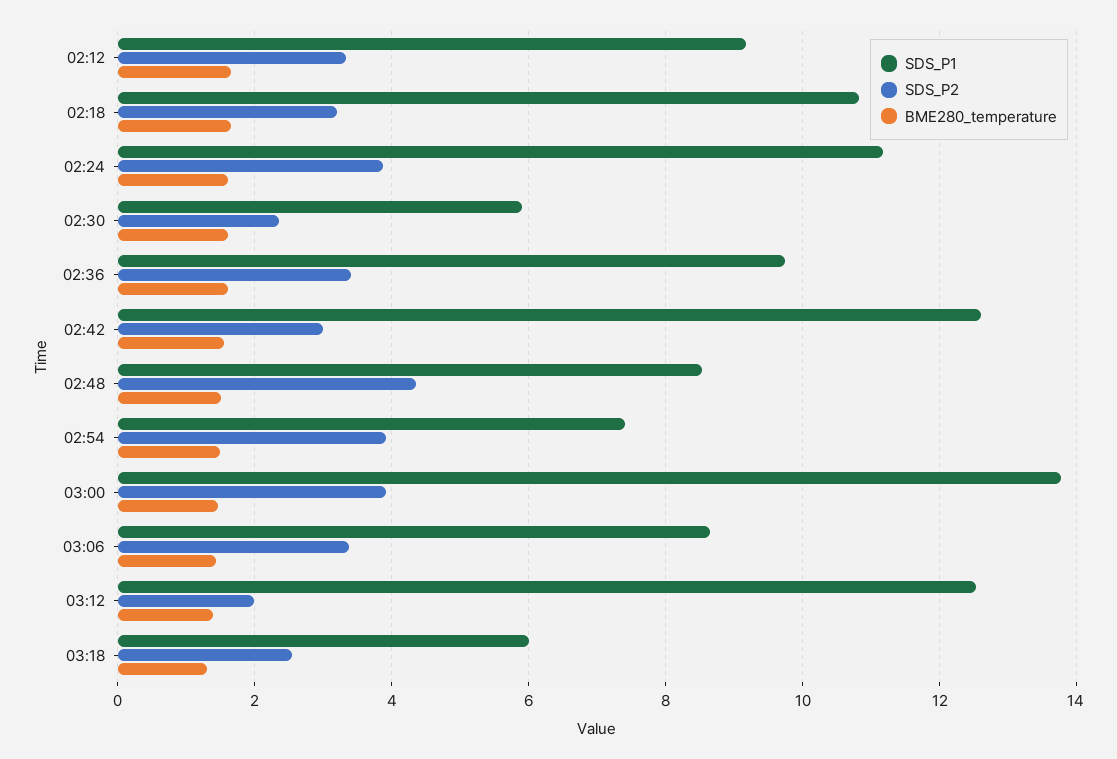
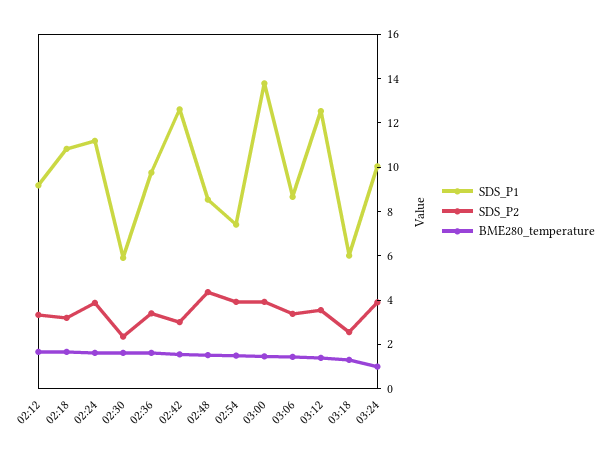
SDS_P2, 03:12: 2 -> 3.5
SDS_P1, 03:24: none -> 10
SDS_P2, 03:24: none -> 4
BME280_temperature, 03:24: none -> 1

